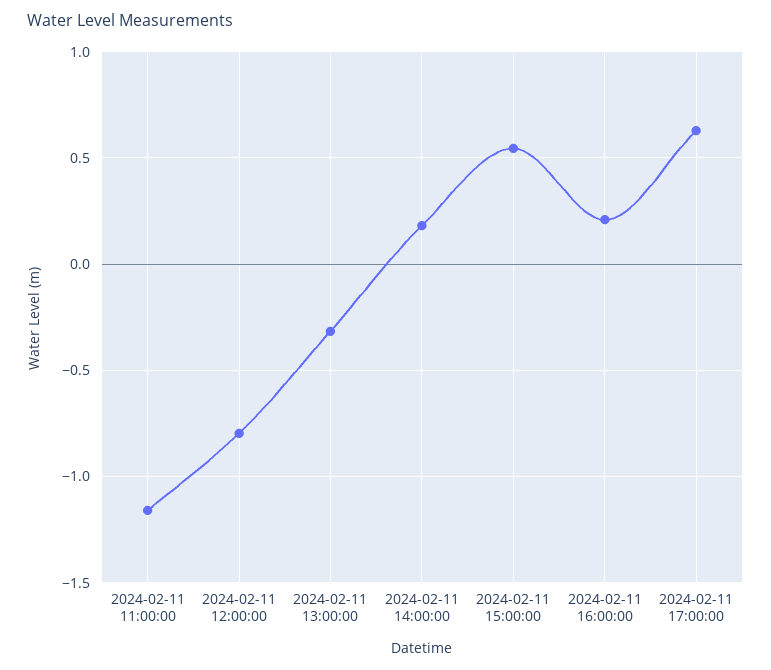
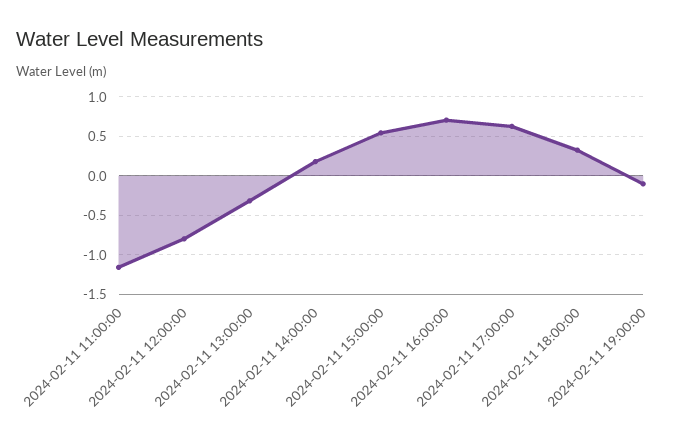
2024-02-11 16:00:00: 0.2 -> 0.7
2024-02-11 18:00:00: none -> 0.3
2024-02-11 19:00:00: none -> -0.1

